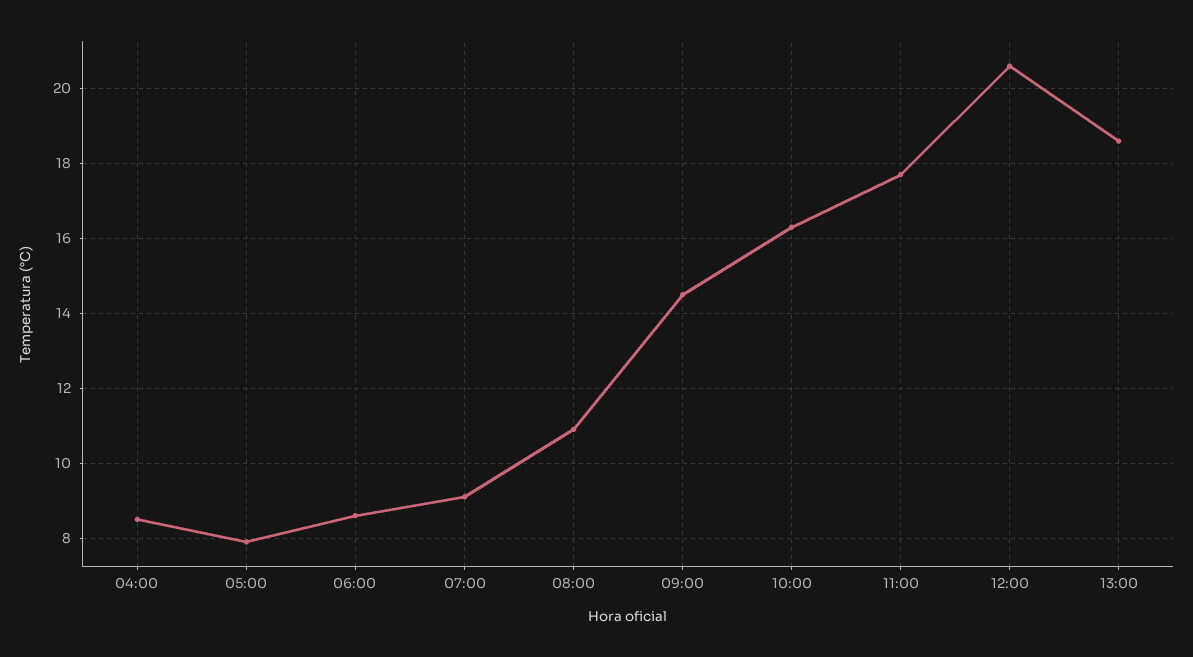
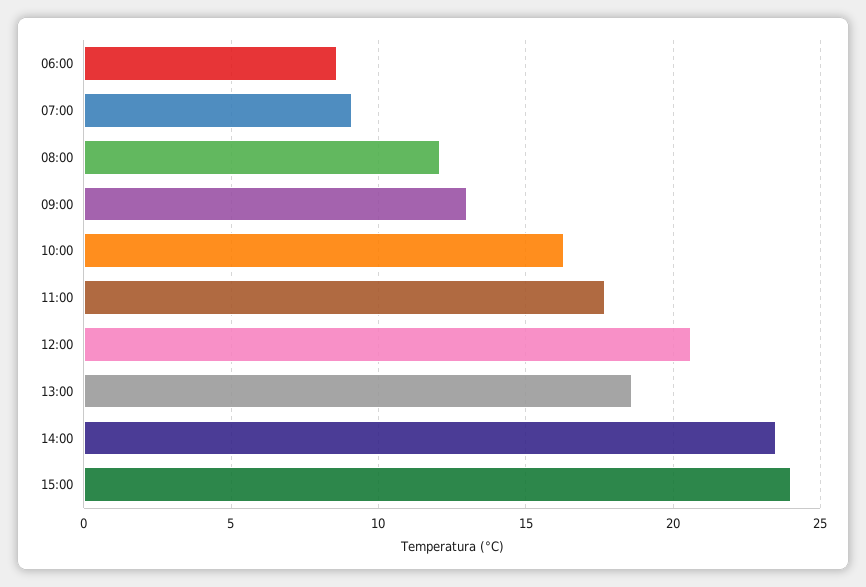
04:00: 8.5 -> none
05:00: 8 -> none
08:00: 11 -> 12
09:00: 14.5 -> 13
14:00: none -> 23.5
15:00: none -> 24

